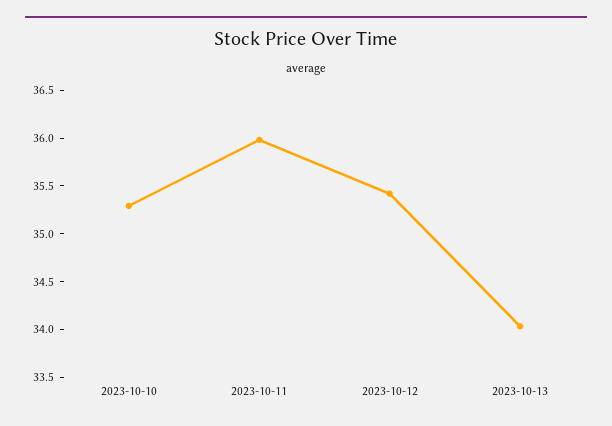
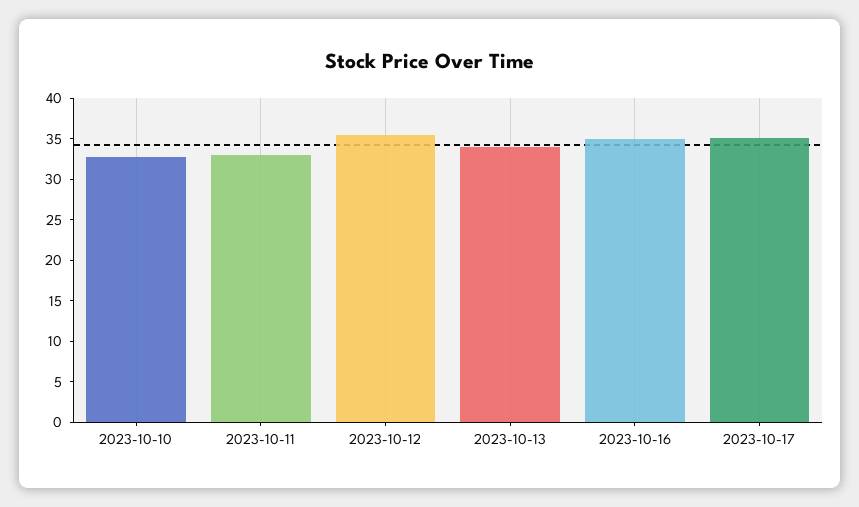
2023-10-10: 35.3 -> 33
2023-10-11: 36 -> 33
2023-10-16: none -> 35
2023-10-17: none -> 35

